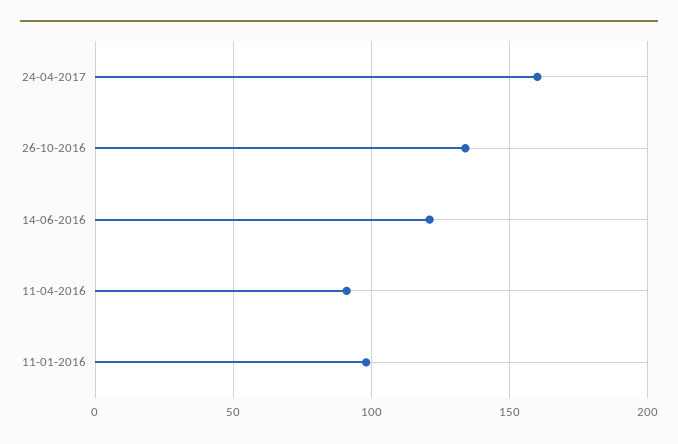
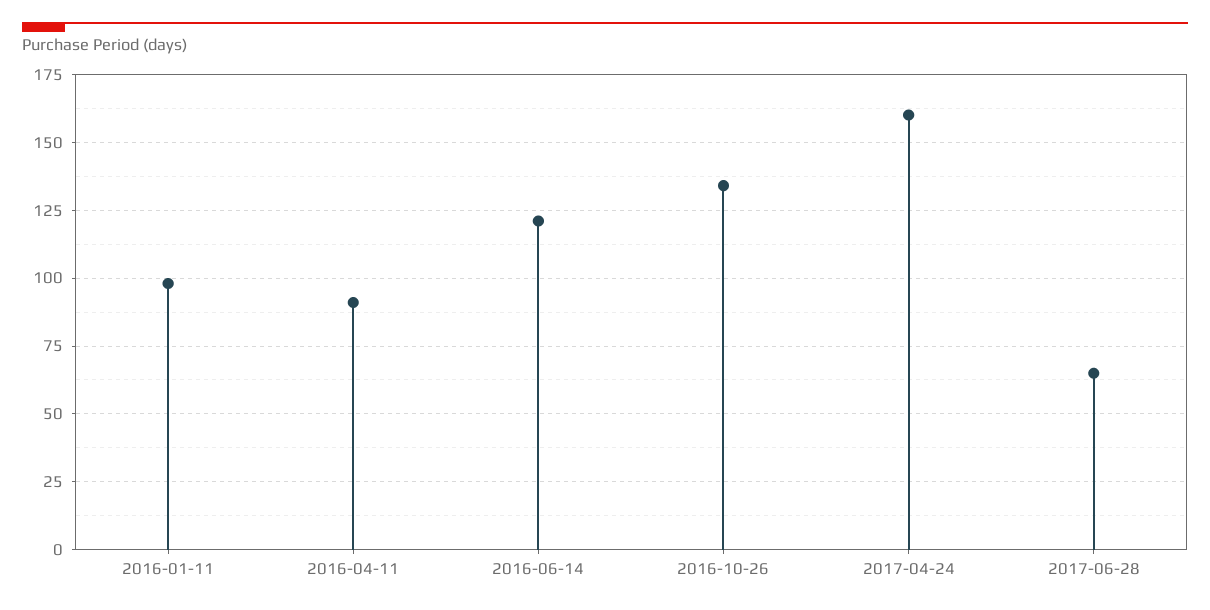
2017-06-28: none -> 65

